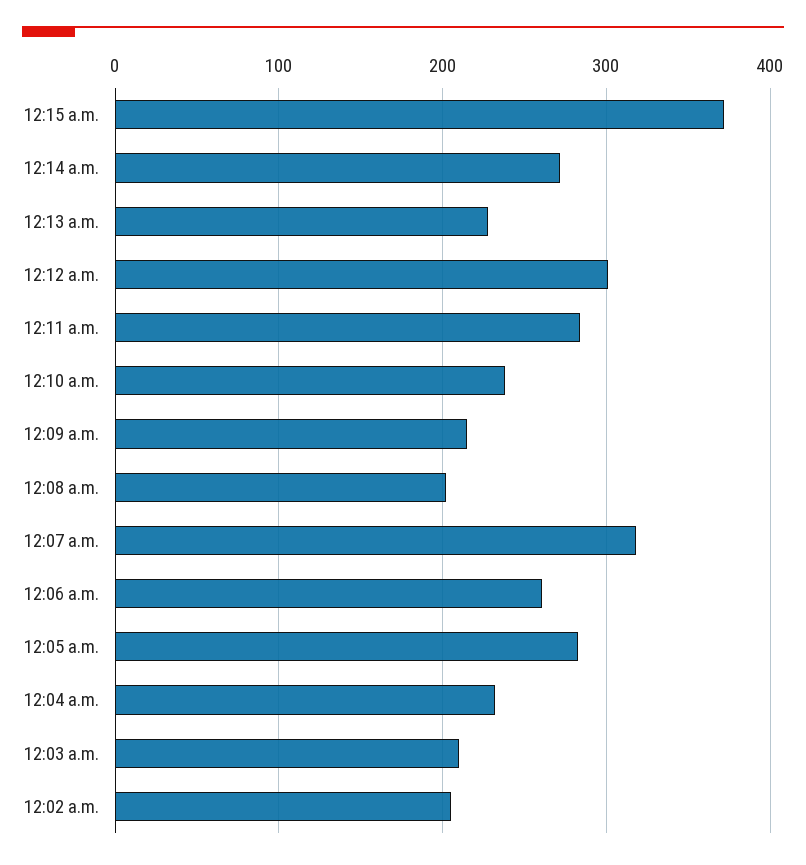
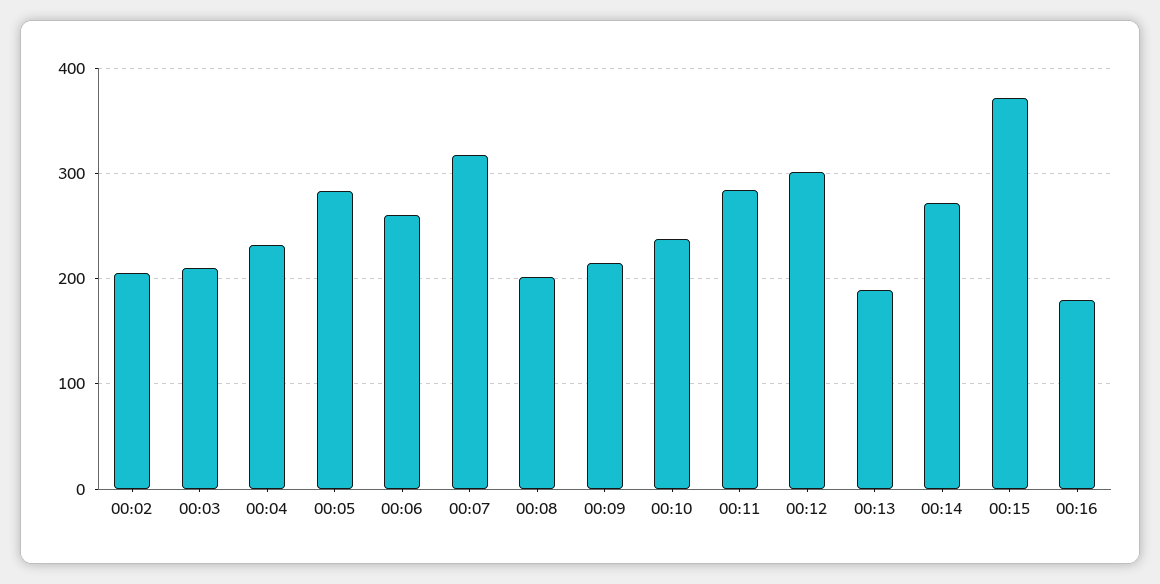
12:13 a.m.: 230 -> 190
00:16: none -> 180

